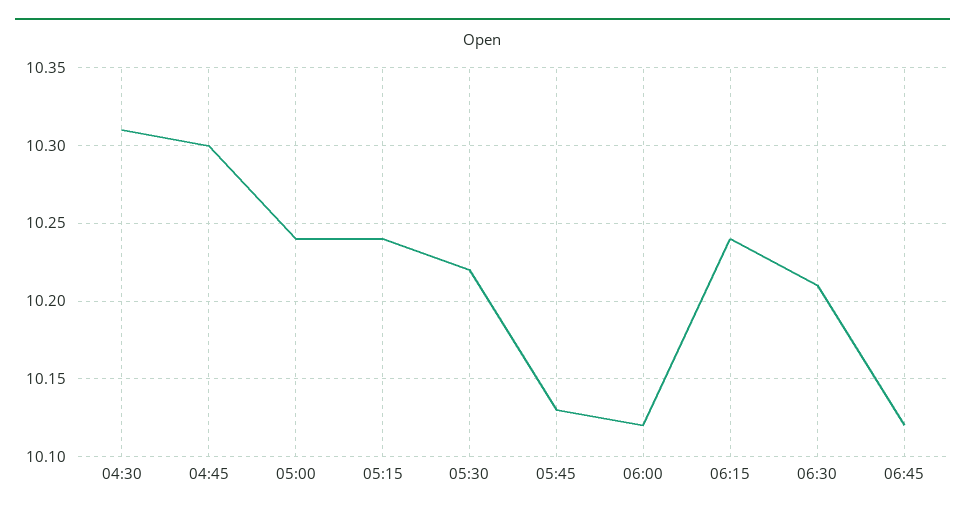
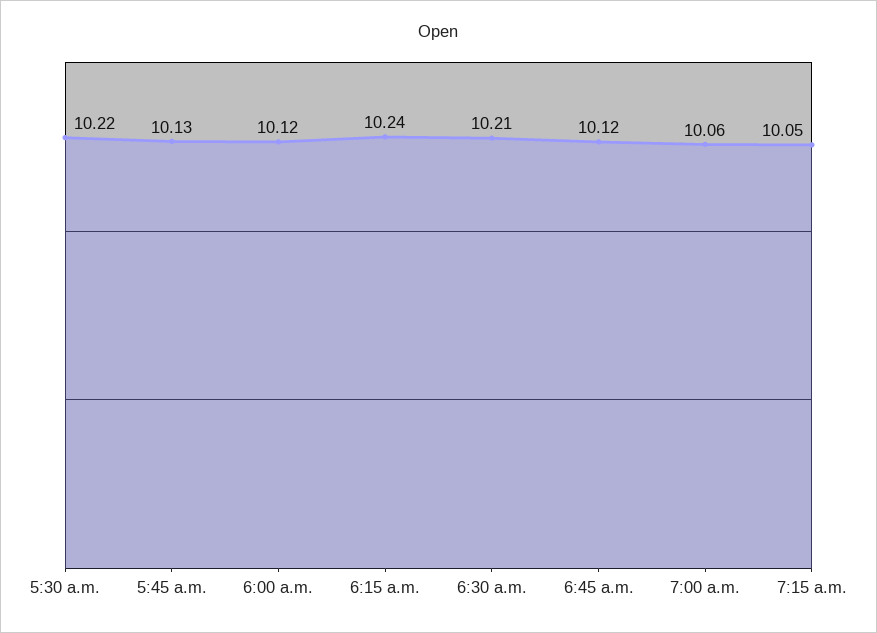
04:30: 10.31 -> none
04:45: 10.3 -> none
05:00: 10.24 -> none
05:15: 10.24 -> none
7:00 a.m.: none -> 10.06
7:15 a.m.: none -> 10.05

